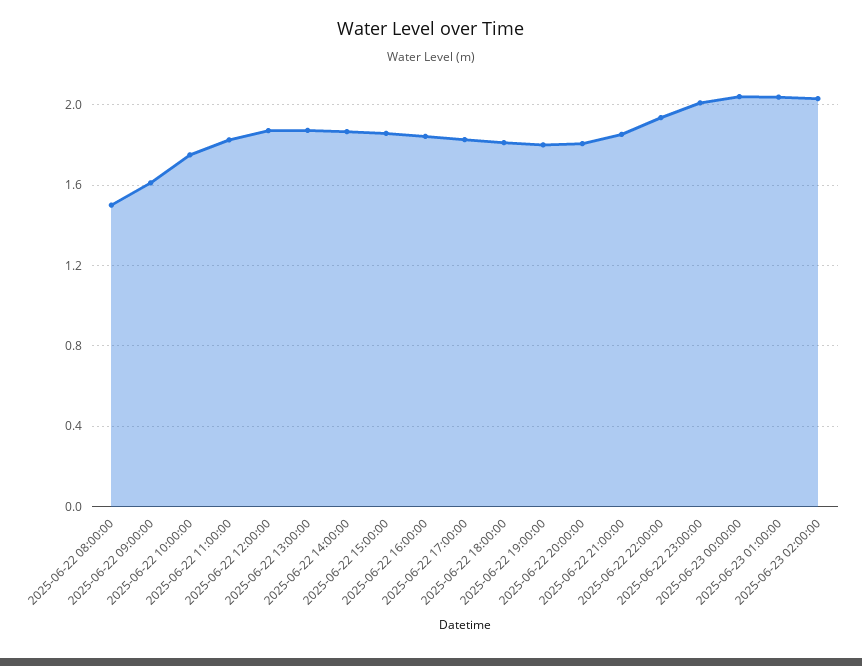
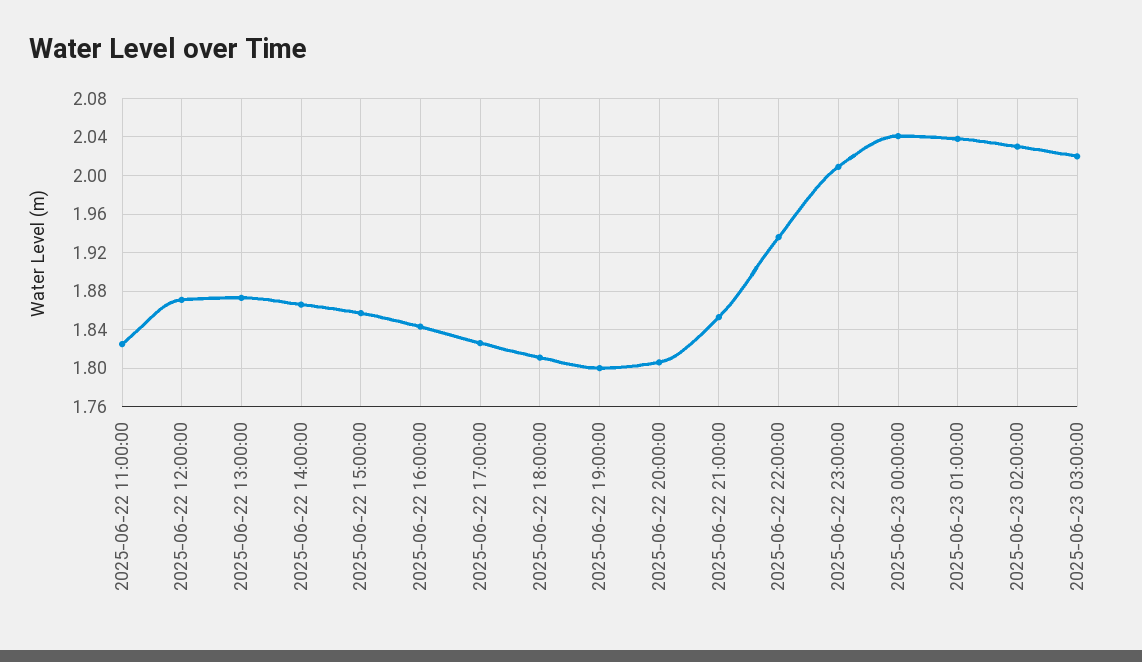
2025-06-22 08:00:00: 1.5 -> none
2025-06-22 09:00:00: 1.6 -> none
2025-06-22 10:00:00: 1.75 -> none
2025-06-23 03:00:00: none -> 2.02

